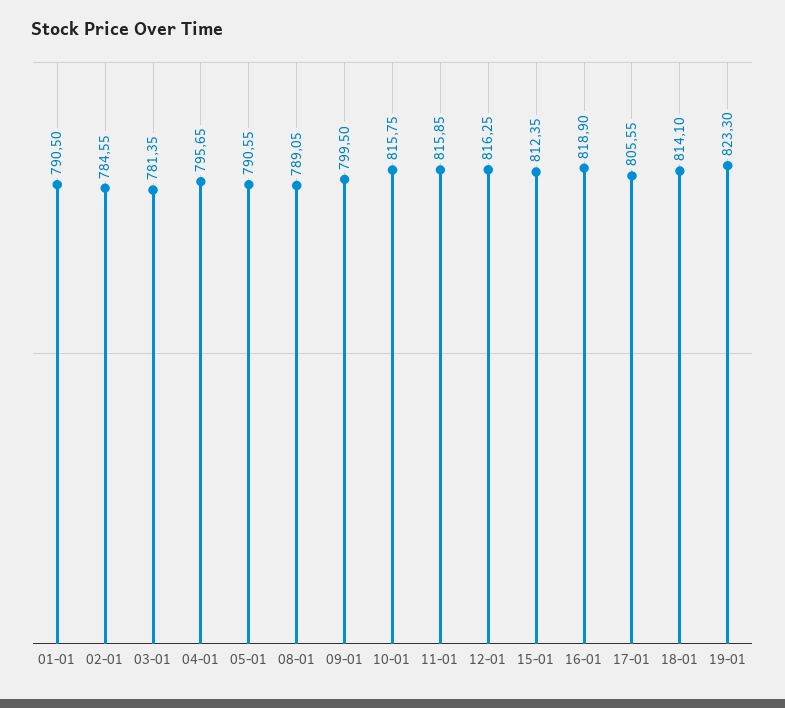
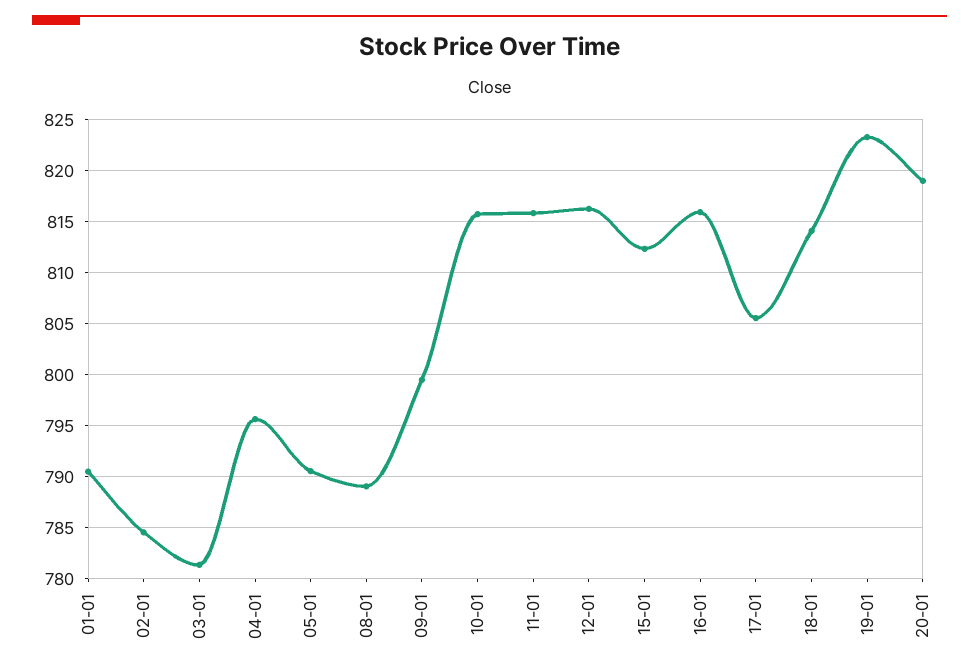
16-01: 818.9 -> 816
20-01: none -> 819

